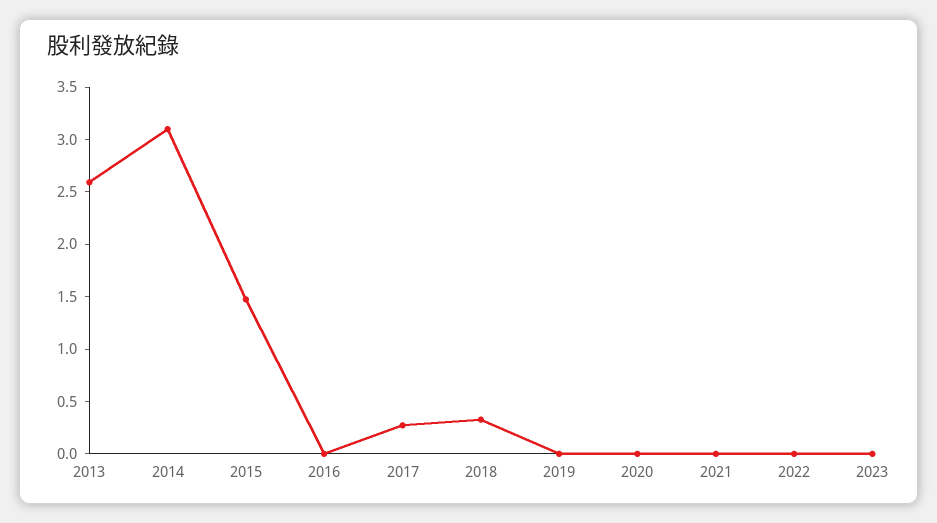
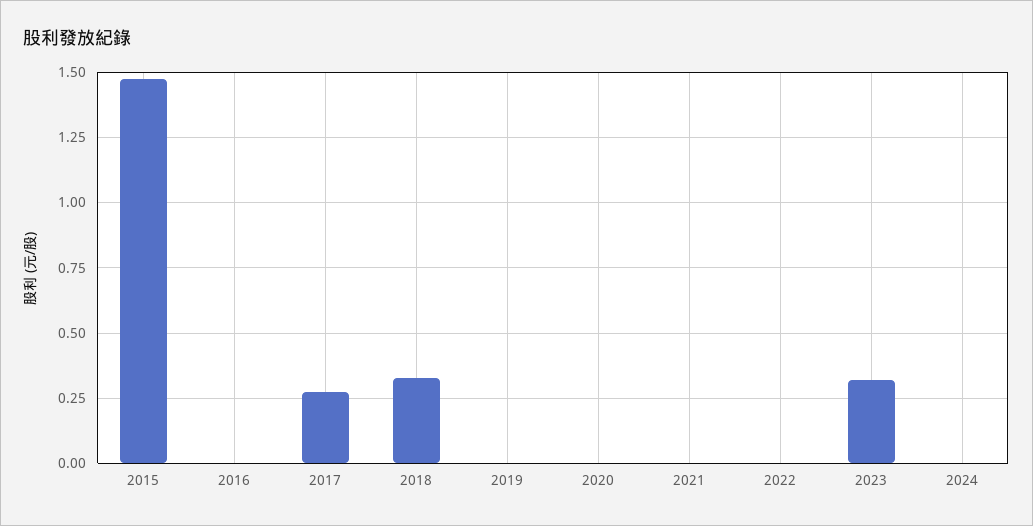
2013: 2.6 -> none
2014: 3.1 -> none
2023: 0 -> 0.325
2024: none -> 0

